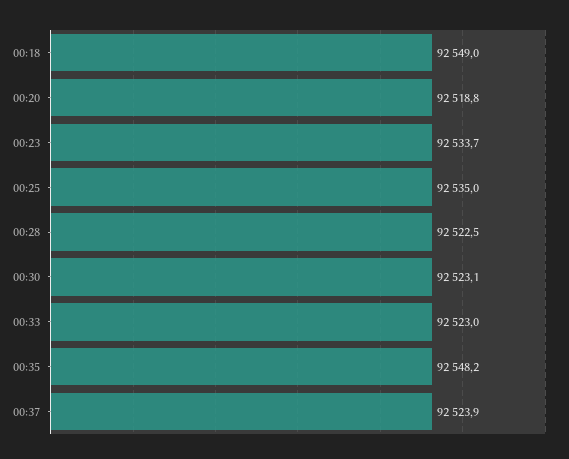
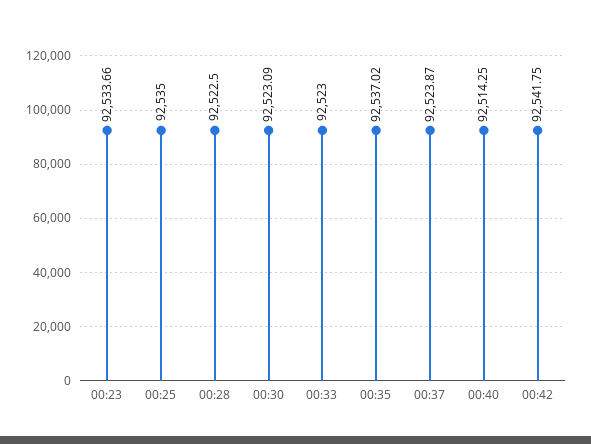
00:18: 92549 -> none
00:20: 92518.8 -> none
00:35: 92548.2 -> 92537.02
00:40: none -> 92514.25
00:42: none -> 92541.75

